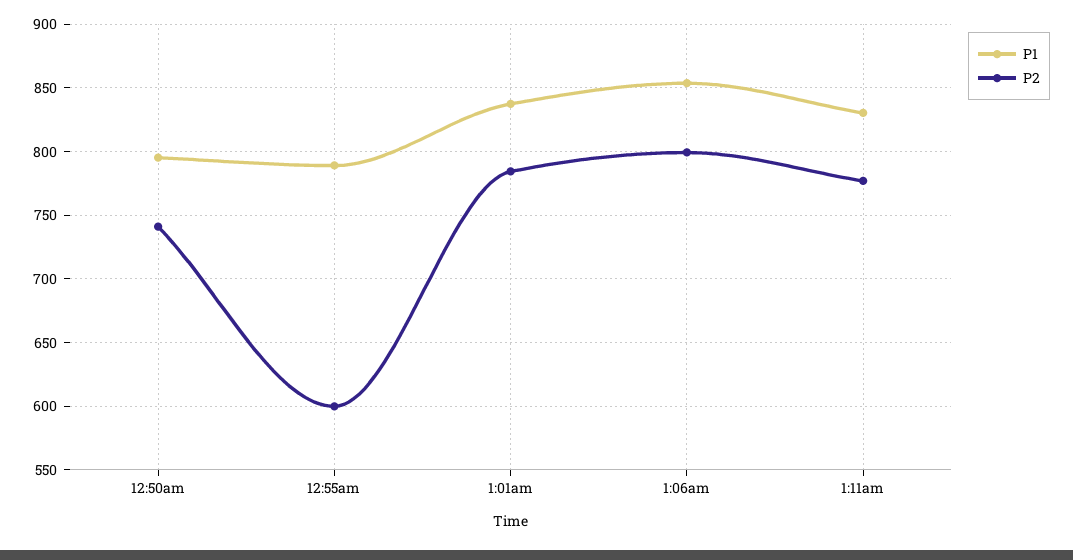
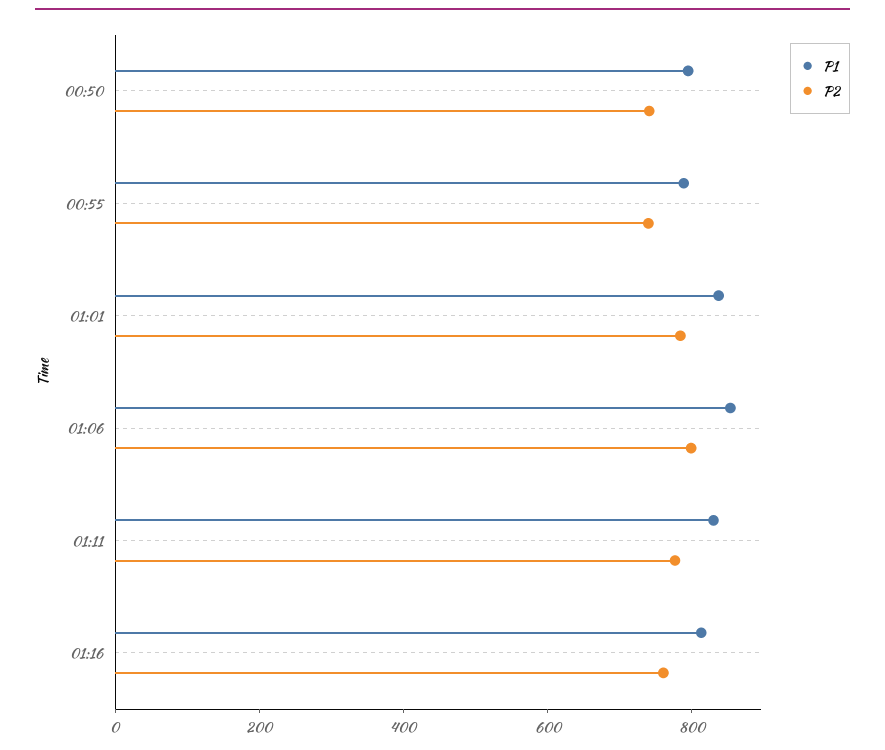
P2, 12:55am: 600 -> 750
P1, 01:16: none -> 800
P2, 01:16: none -> 750

